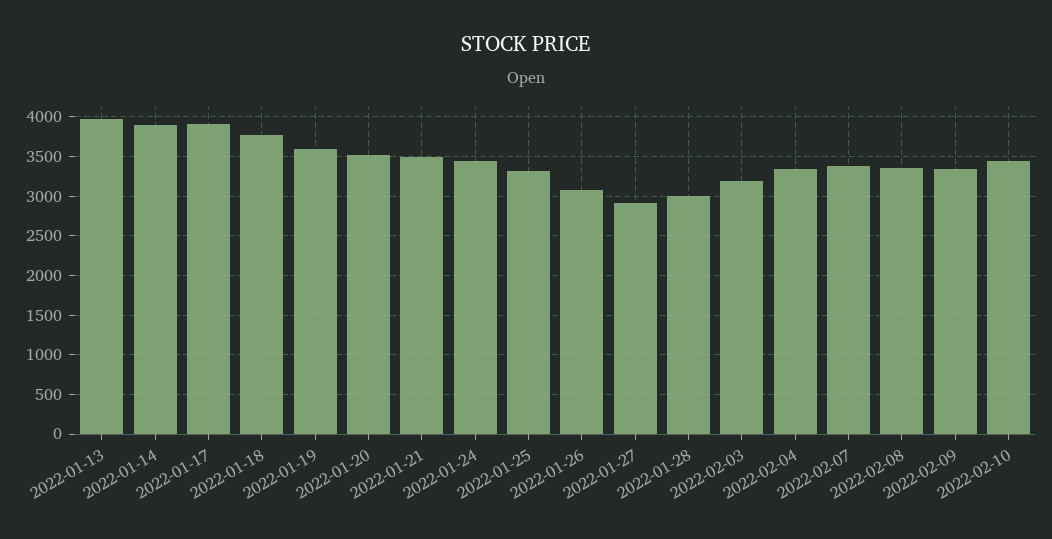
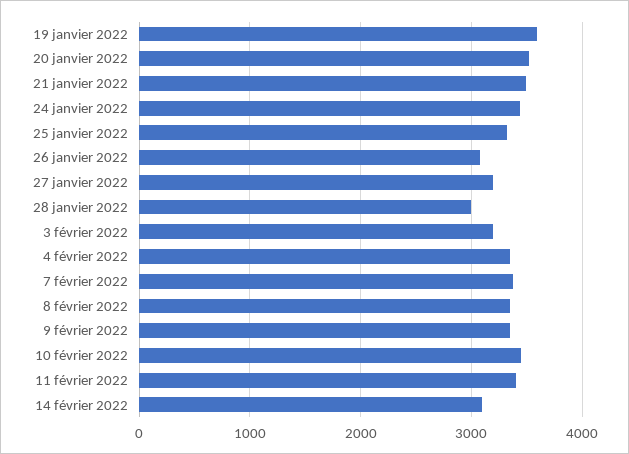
2022-01-13: 4000 -> none
2022-01-14: 3900 -> none
2022-01-17: 3900 -> none
2022-01-18: 3800 -> none
2022-01-27: 2900 -> 3200
11 février 2022: none -> 3400
14 février 2022: none -> 3100

